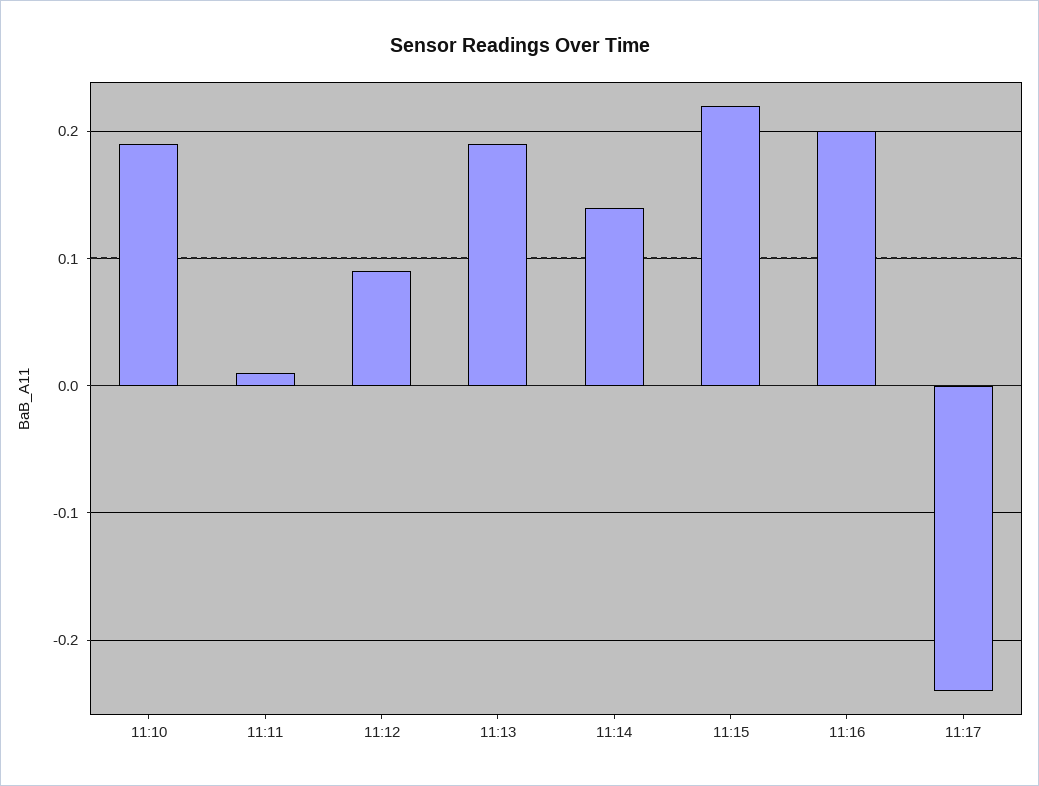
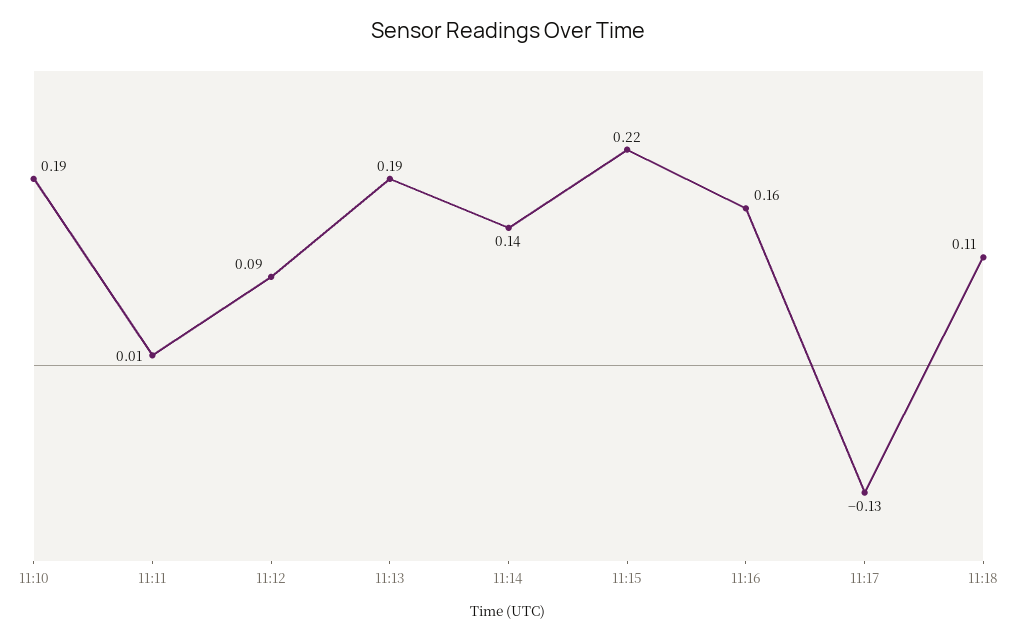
11:16: 0.2 -> 0.16
11:17: -0.24 -> -0.13
11:18: none -> 0.11

